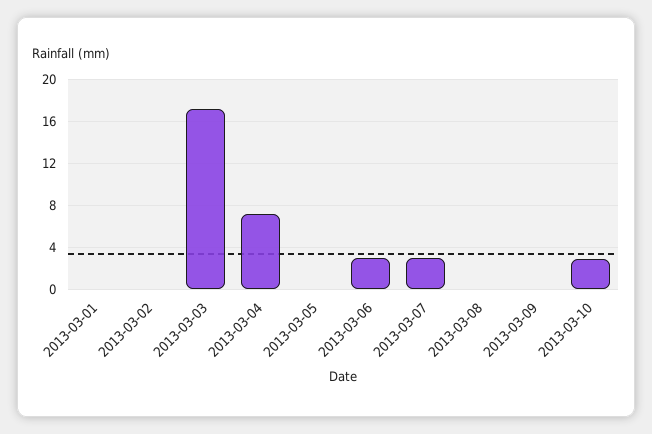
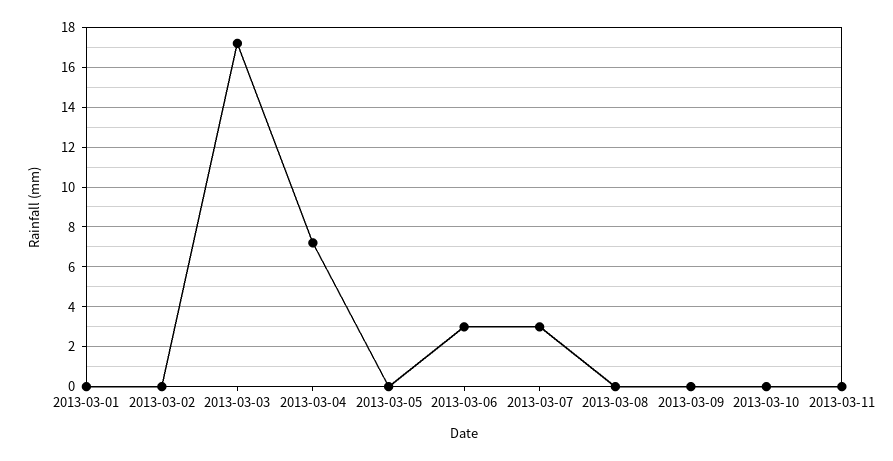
2013-03-10: 3 -> 0
2013-03-11: none -> 0

